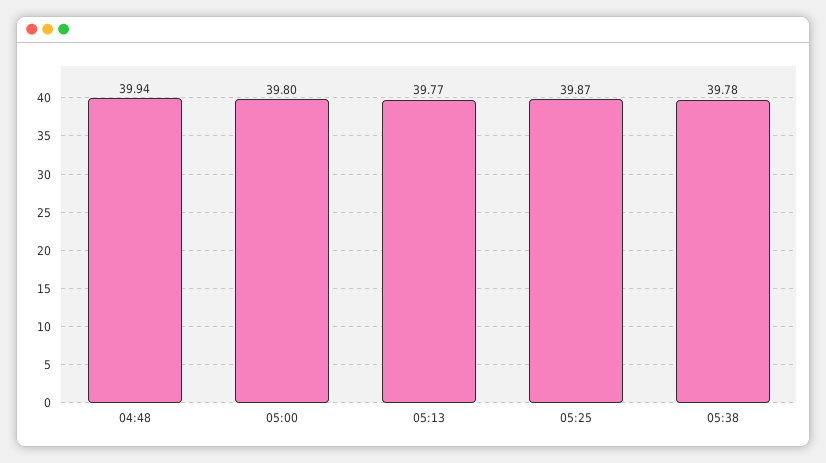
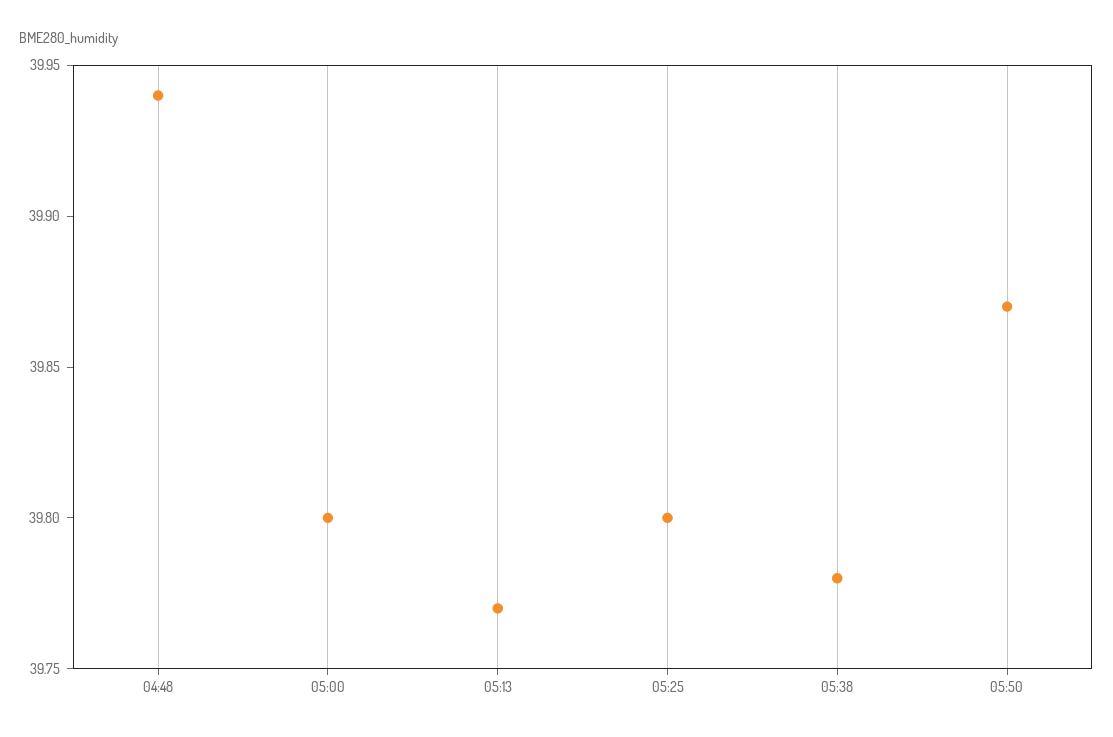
05:25: 39.87 -> 39.8
05:50: none -> 39.87

